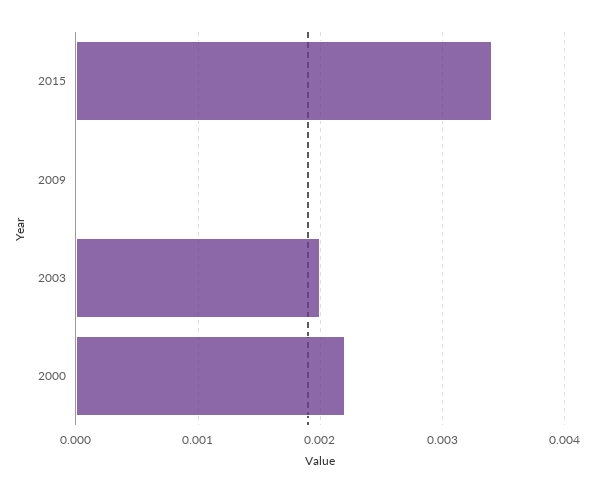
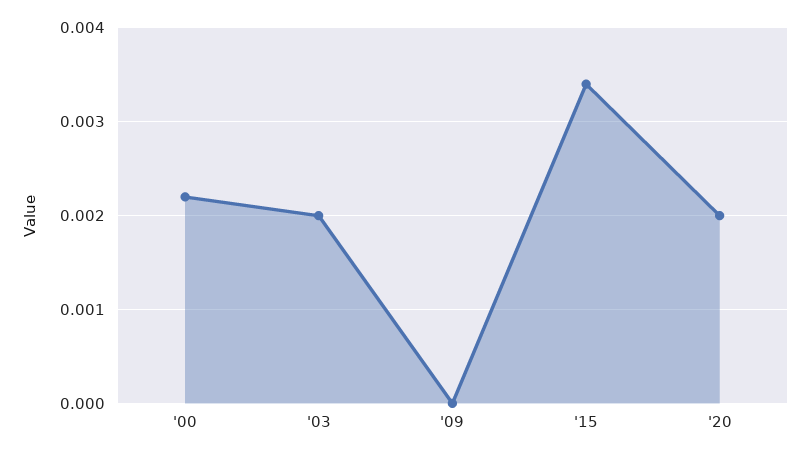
'20: none -> 0.002

